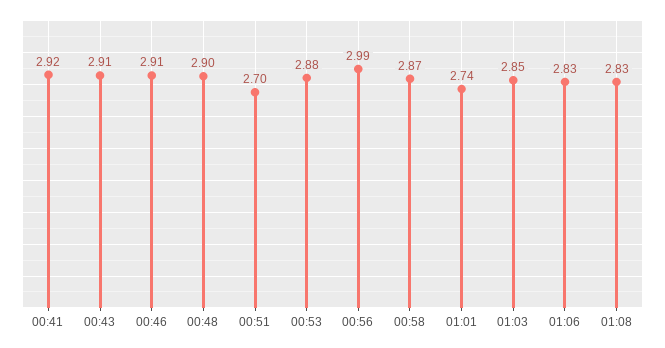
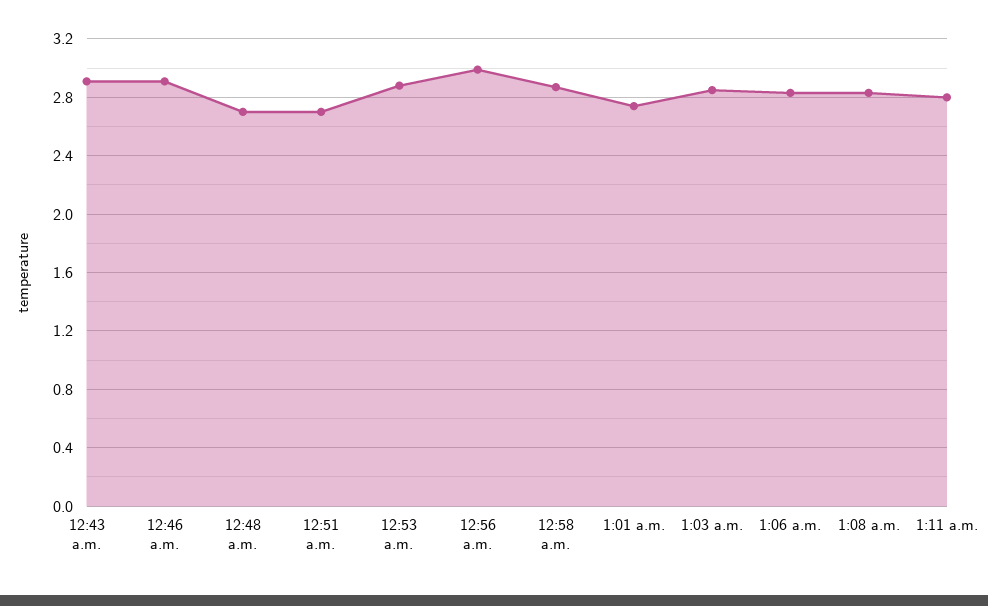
00:41: 2.92 -> none
00:48: 2.9 -> 2.7
1:11 a.m.: none -> 2.8

